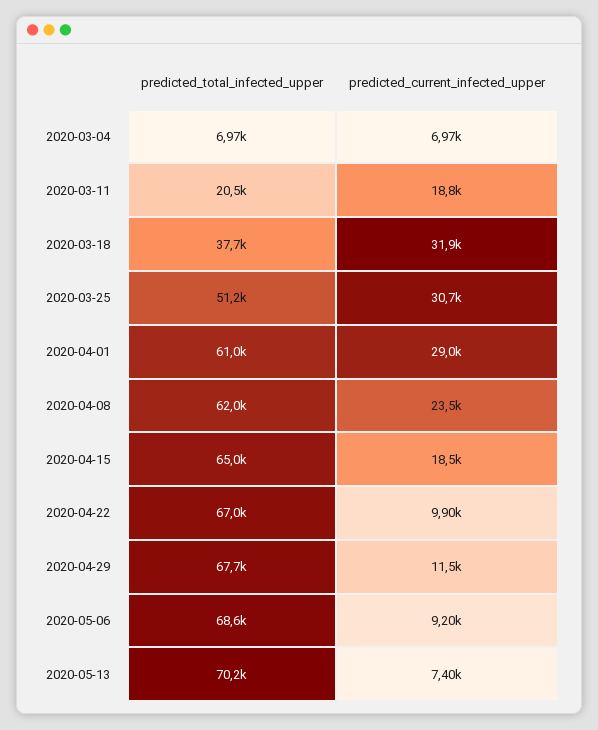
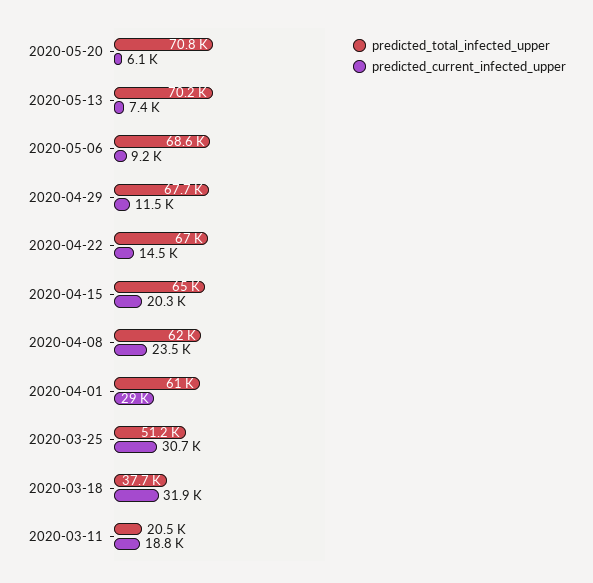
predicted_total_infected_upper, 2020-03-04: 6970 -> none
predicted_current_infected_upper, 2020-03-04: 6970 -> none
predicted_current_infected_upper, 2020-04-15: 18500 -> 20300
predicted_current_infected_upper, 2020-04-22: 9900 -> 14500
predicted_total_infected_upper, 2020-05-20: none -> 70800
predicted_current_infected_upper, 2020-05-20: none -> 6100

